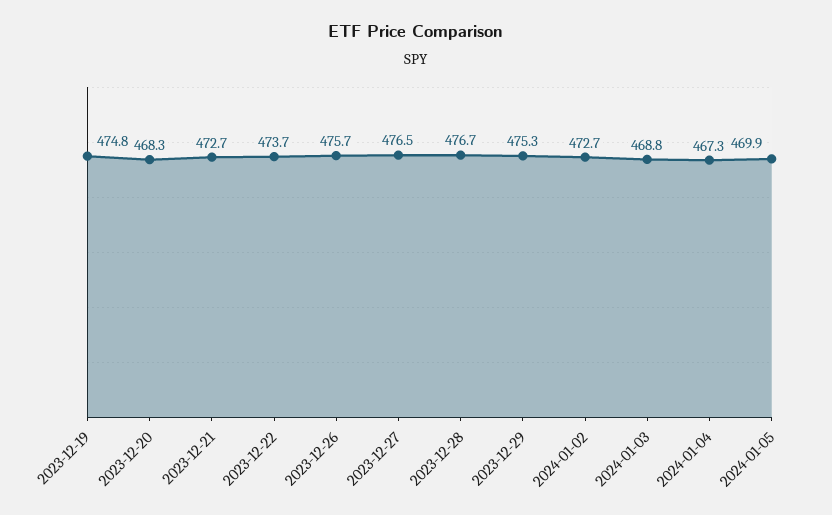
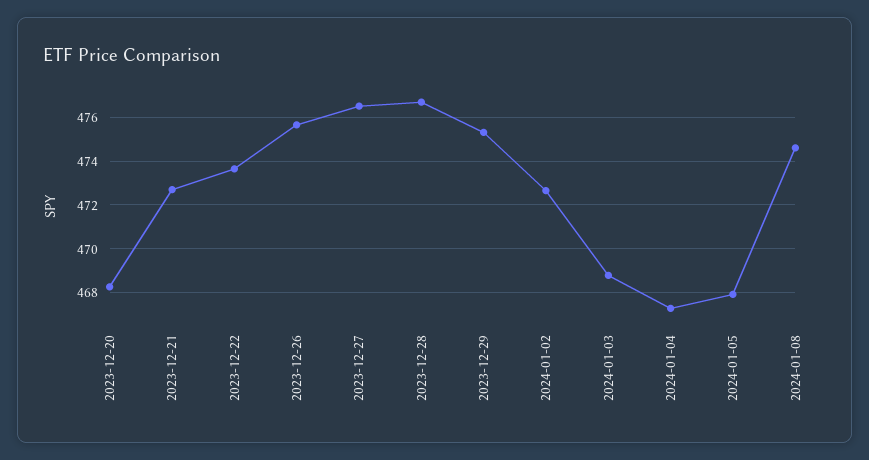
2023-12-19: 474.8 -> none
2024-01-05: 469.9 -> 468
2024-01-08: none -> 474.5

